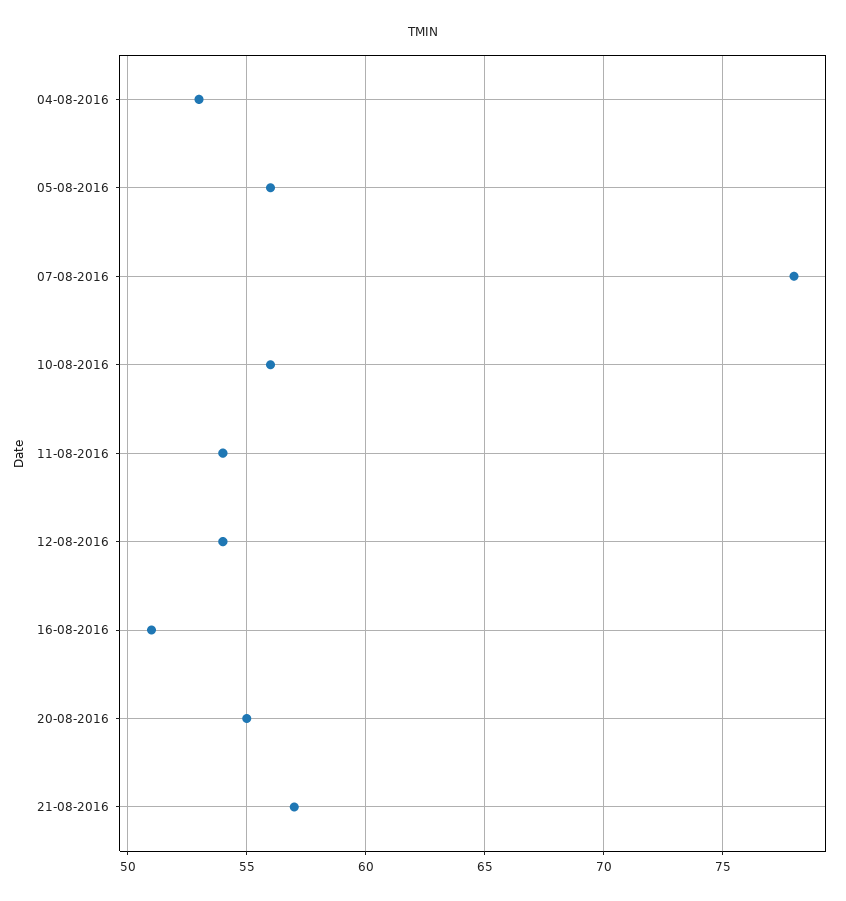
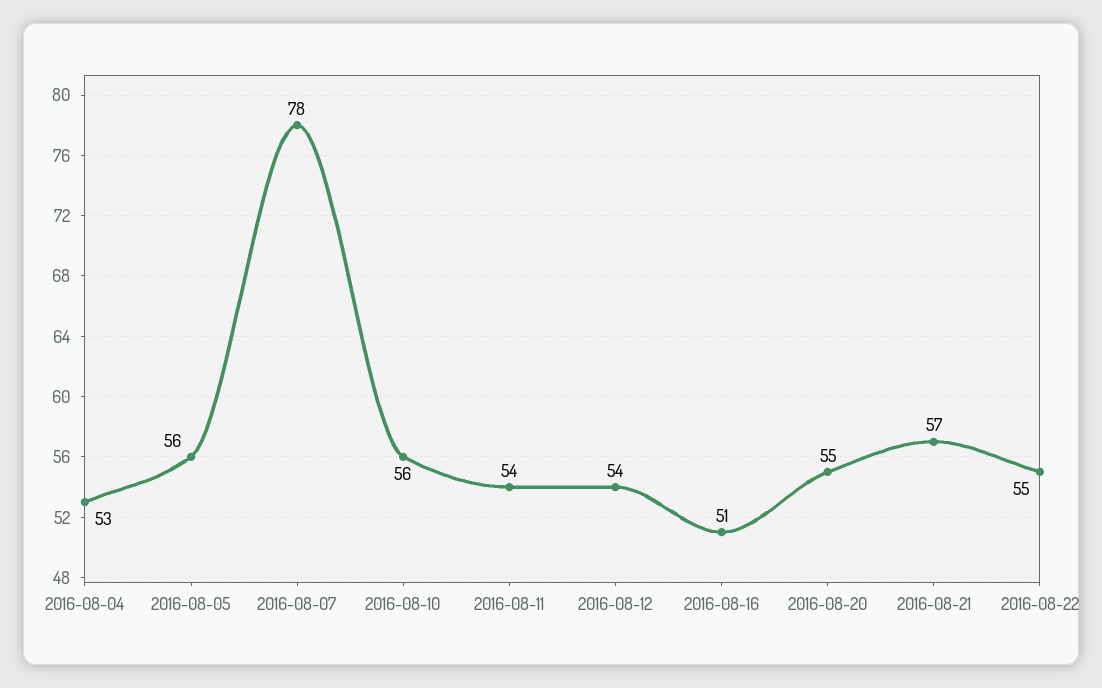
2016-08-22: none -> 55

